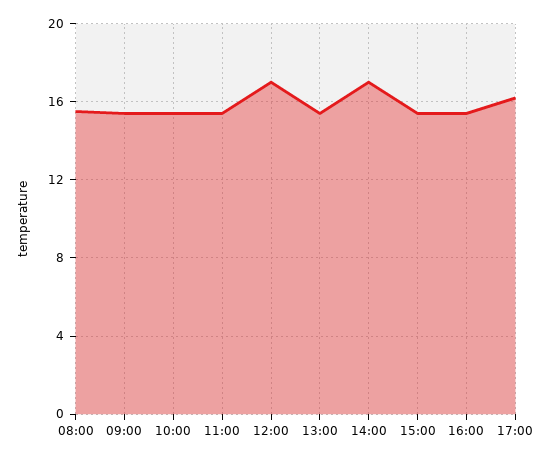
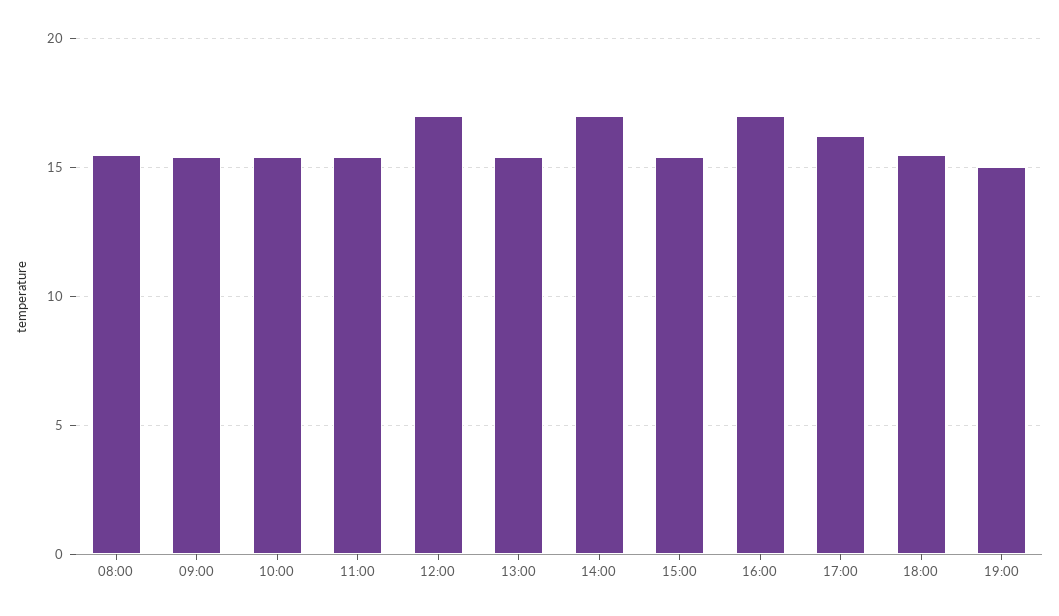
16:00: 15.5 -> 17
18:00: none -> 15.5
19:00: none -> 15

